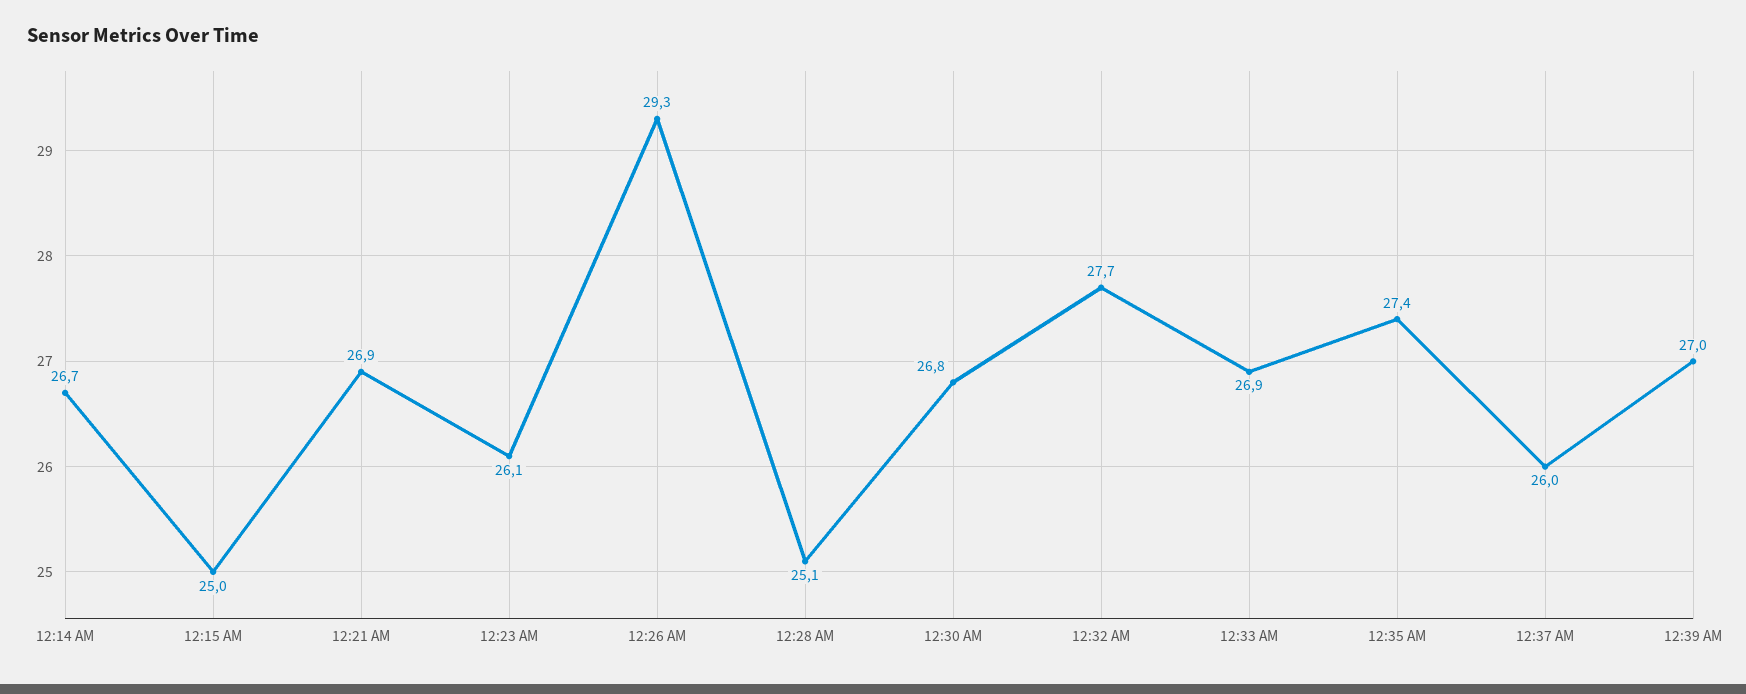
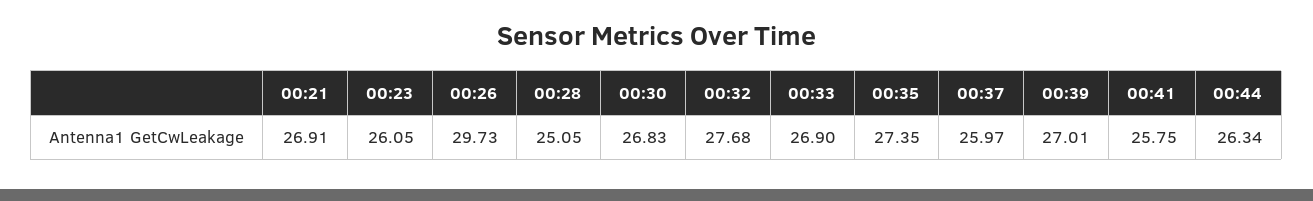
12:14 AM: 26.7 -> none
12:15 AM: 25 -> none
12:26 AM: 29.3 -> 29.73
00:41: none -> 25.75
00:44: none -> 26.34

